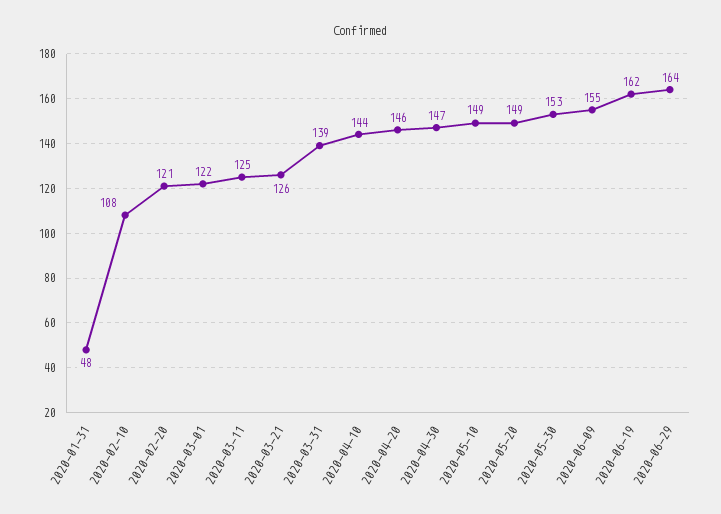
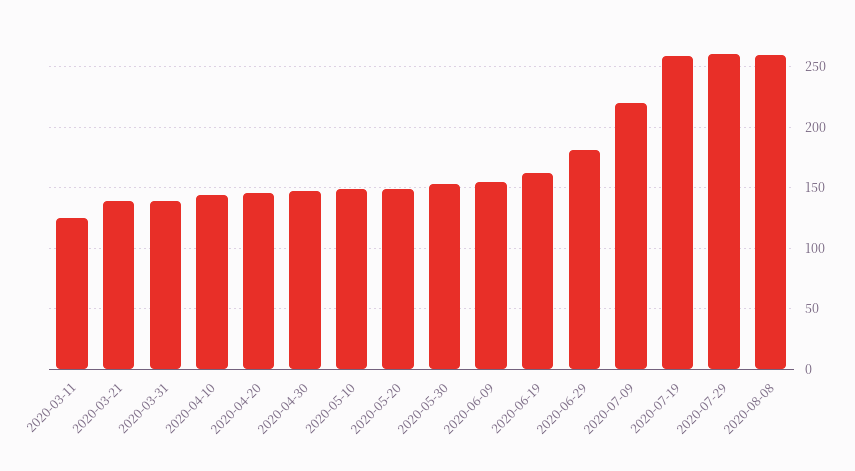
2020-01-31: 48 -> none
2020-02-10: 108 -> none
2020-02-20: 121 -> none
2020-03-01: 122 -> none
2020-03-21: 126 -> 140
2020-06-29: 164 -> 180
2020-07-09: none -> 220
2020-07-19: none -> 260
2020-07-29: none -> 260
2020-08-08: none -> 260

